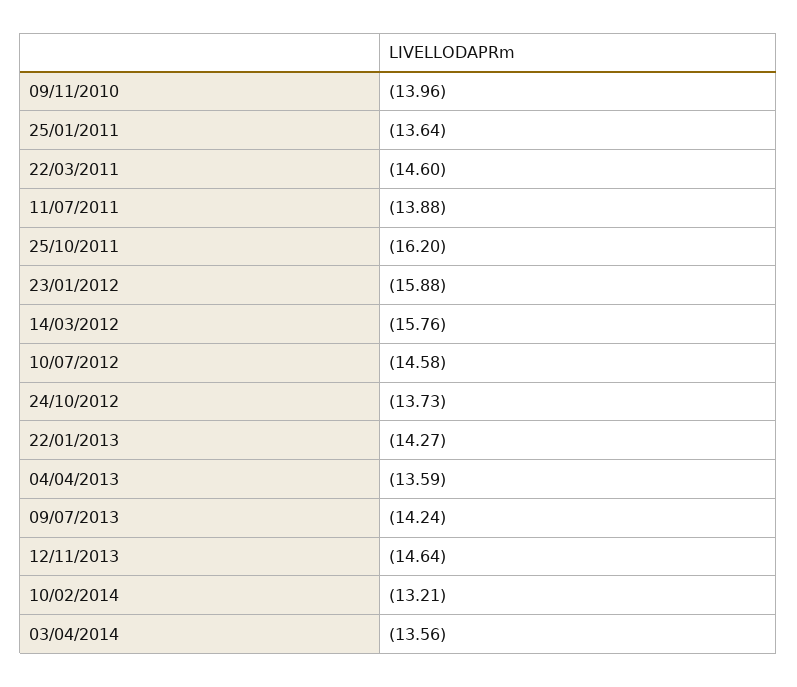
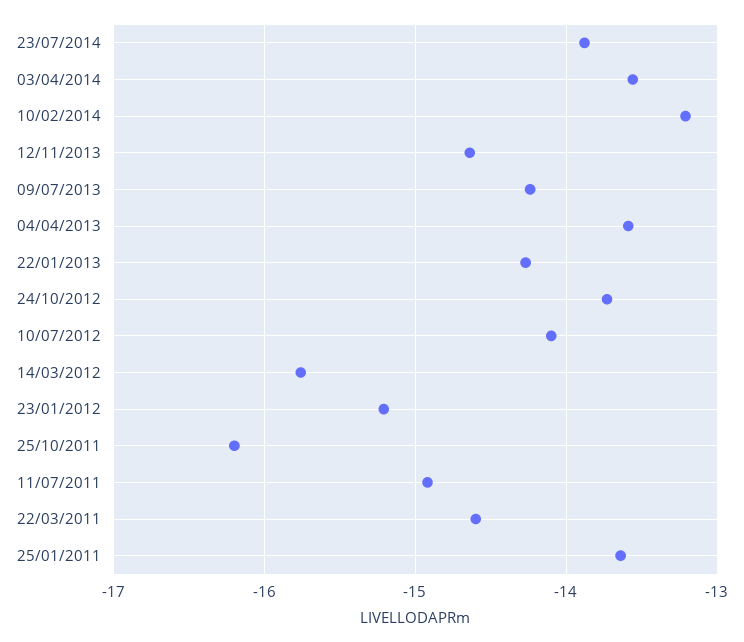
09/11/2010: -13.96 -> none
11/07/2011: -13.88 -> -14.9
23/01/2012: -15.88 -> -15.2
10/07/2012: -14.58 -> -14.1
23/07/2014: none -> -13.9

